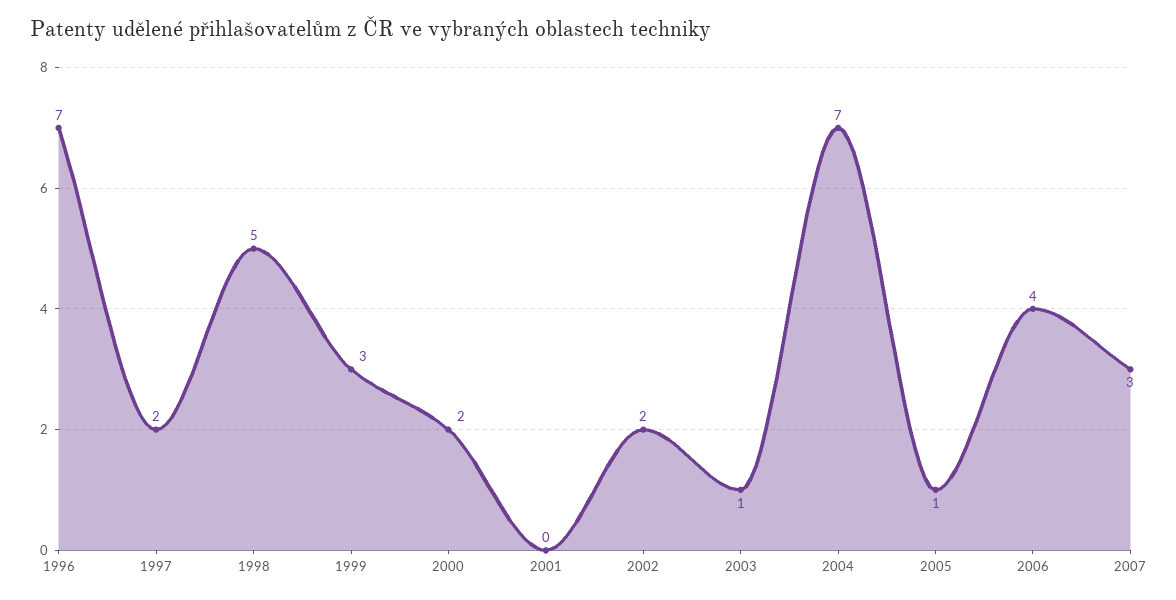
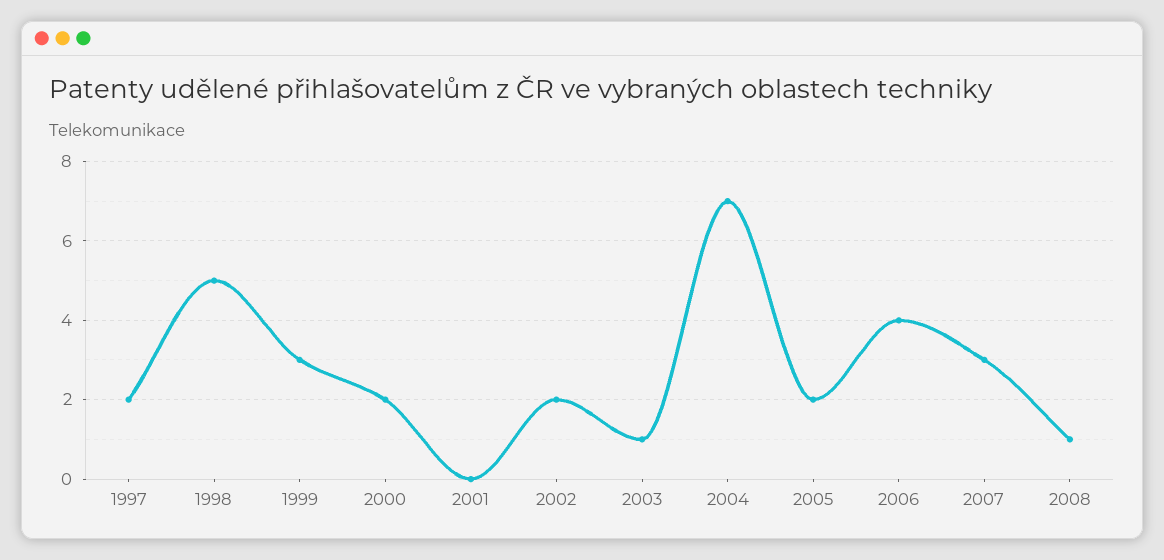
1996: 7 -> none
2005: 1 -> 2
2008: none -> 1

